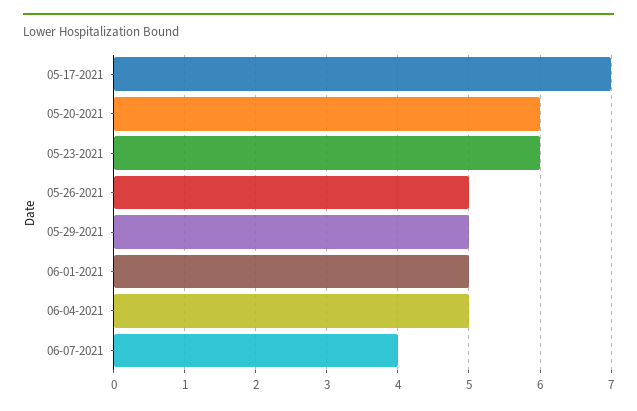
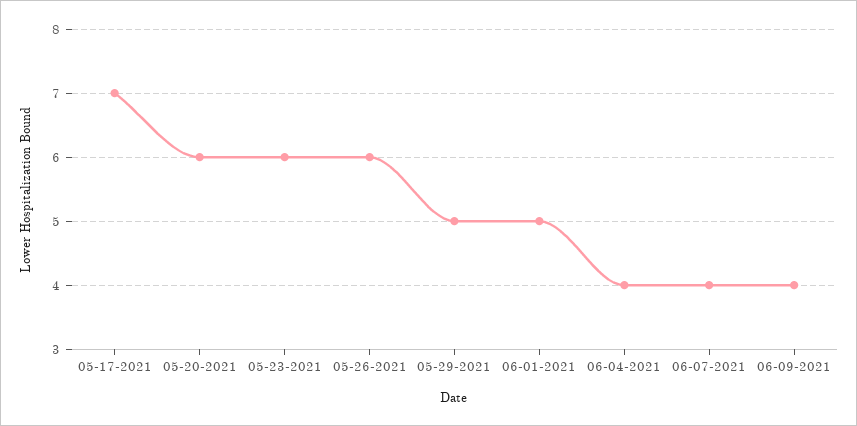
05-26-2021: 5 -> 6
06-04-2021: 5 -> 4
06-09-2021: none -> 4

